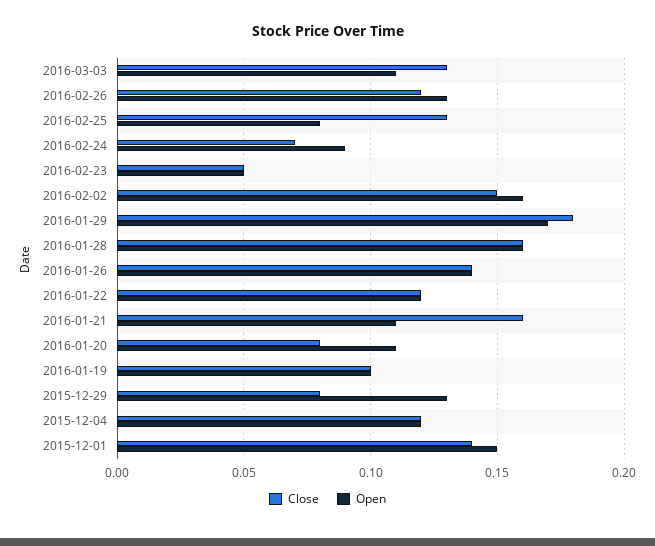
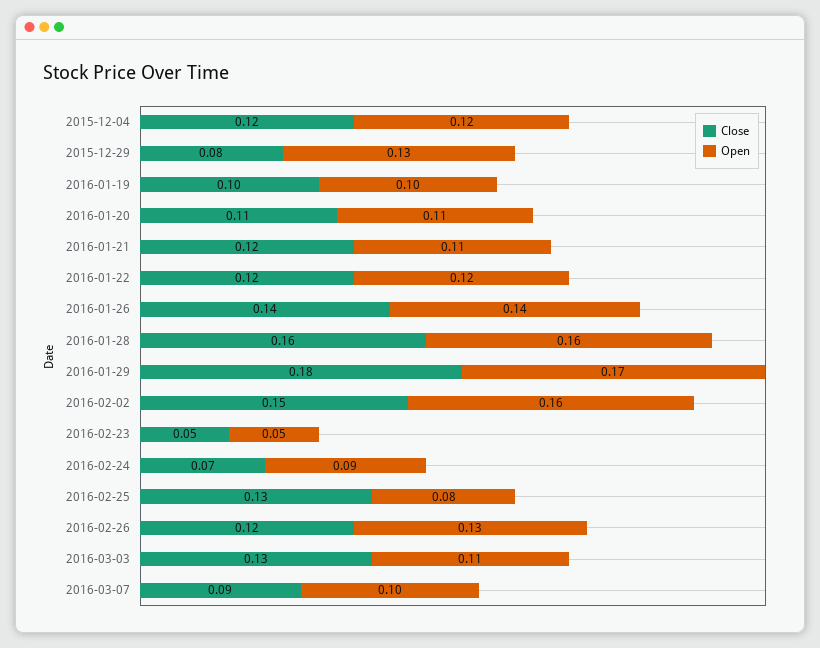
Close, 2016-01-21: 0.16 -> 0.12
Close, 2016-01-20: 0.08 -> 0.11
Close, 2015-12-01: 0.14 -> none
Open, 2015-12-01: 0.15 -> none
Close, 2016-03-07: none -> 0.09
Open, 2016-03-07: none -> 0.1

